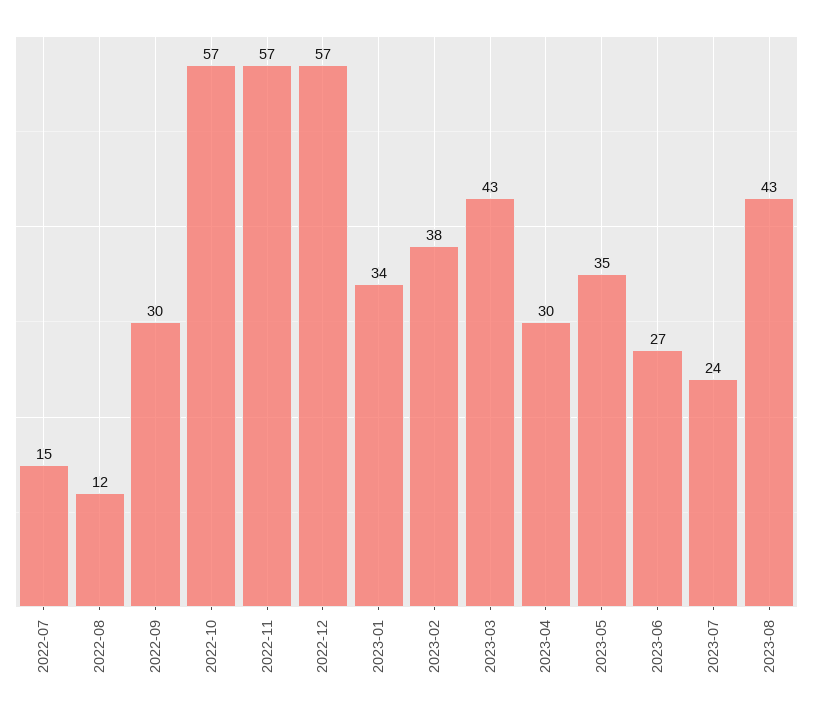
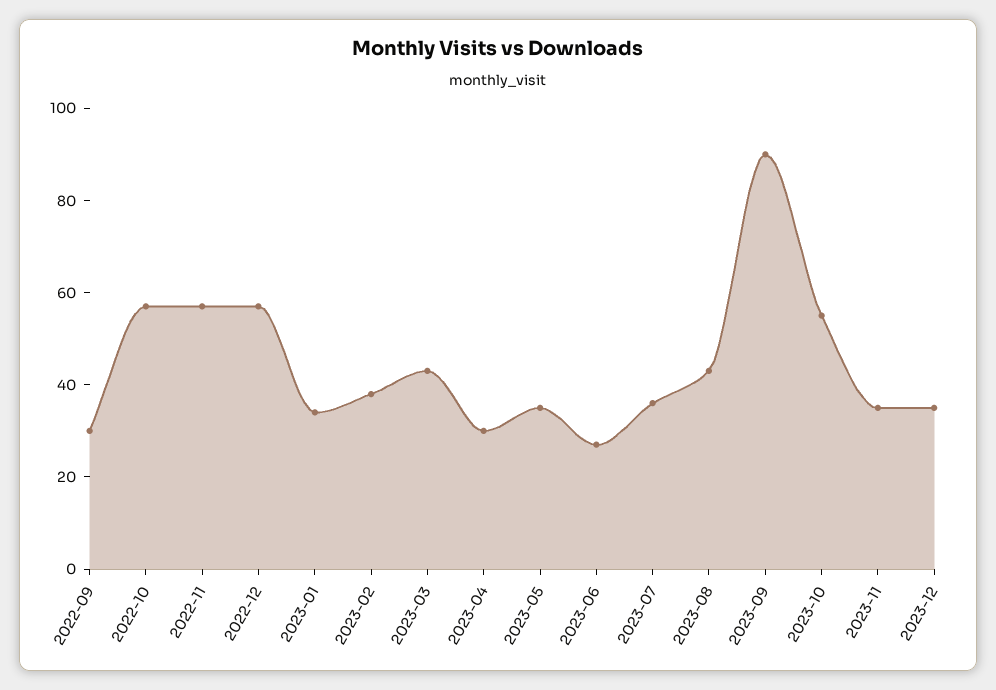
2022-07: 15 -> none
2022-08: 12 -> none
2023-07: 24 -> 35
2023-09: none -> 90
2023-10: none -> 55
2023-11: none -> 35
2023-12: none -> 35

